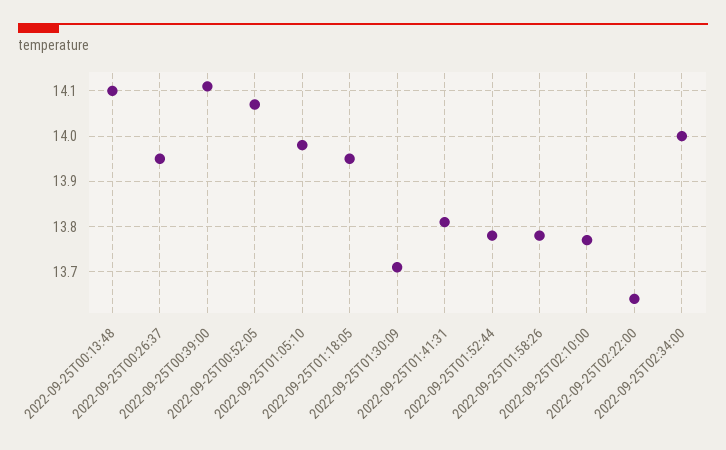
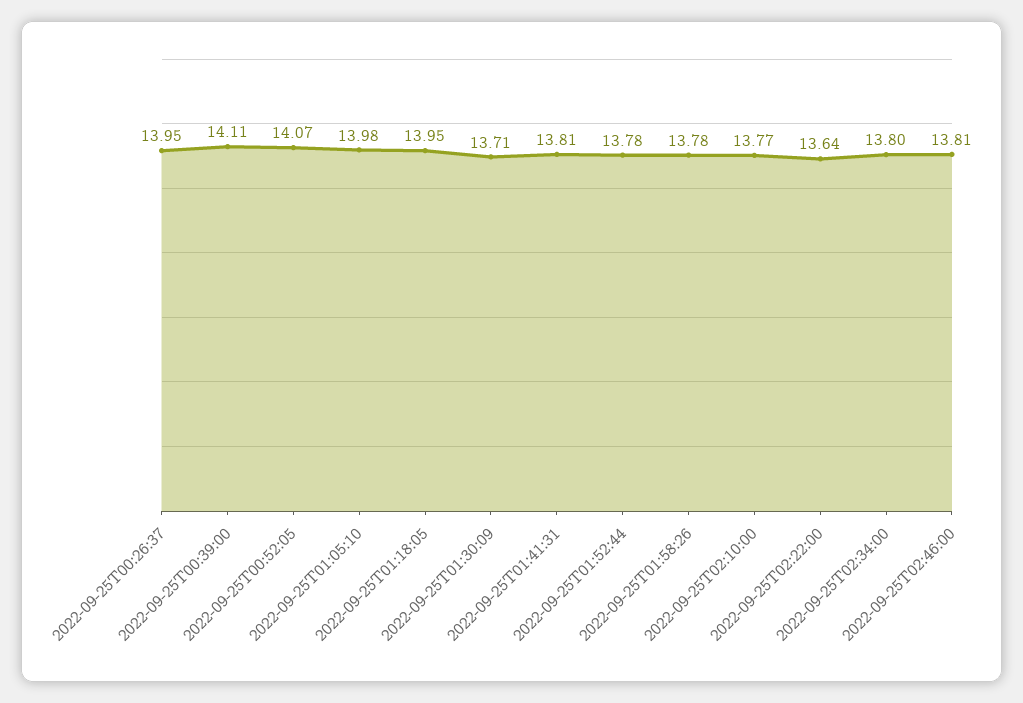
2022-09-25T00:13:48: 14.1 -> none
2022-09-25T02:34:00: 14 -> 13.8
2022-09-25T02:46:00: none -> 13.81

